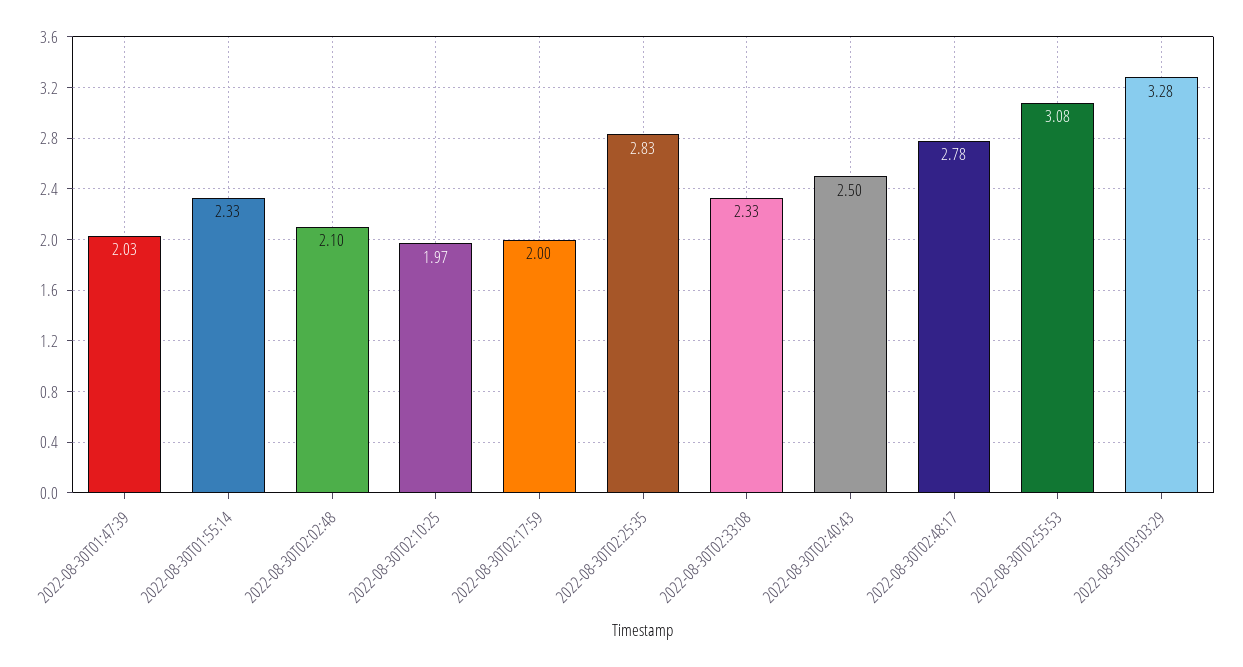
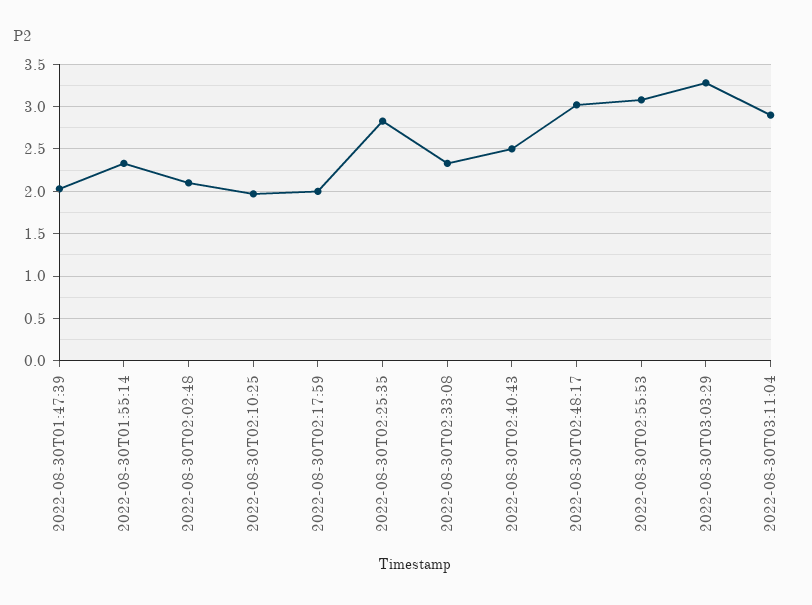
2022-08-30T02:48:17: 2.78 -> 3
2022-08-30T03:11:04: none -> 2.9

